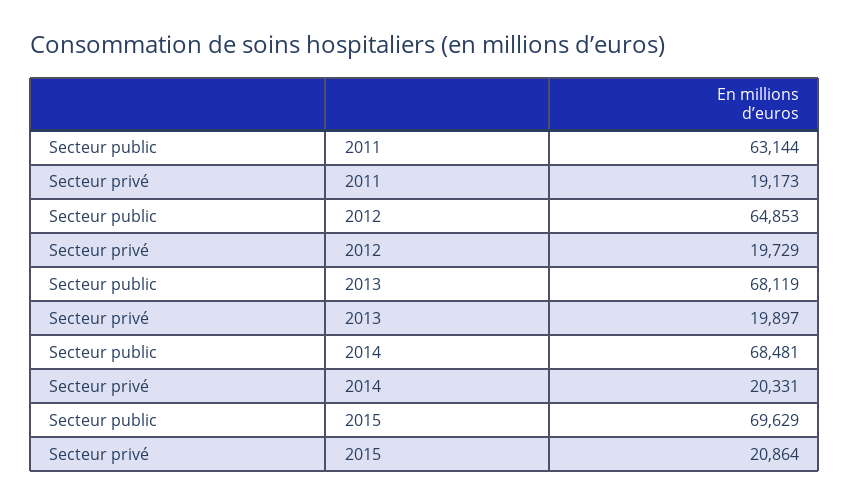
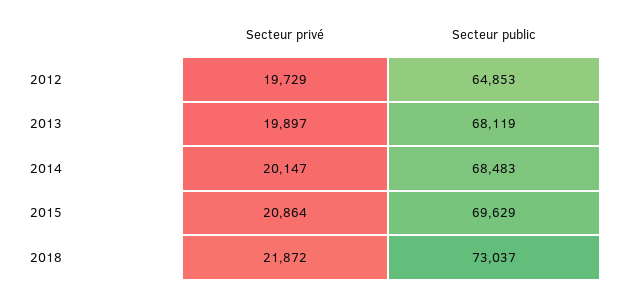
Secteur public, 2011: 63144 -> none
Secteur privé, 2011: 19173 -> none
Secteur public, 2014: 68481 -> 68483
Secteur privé, 2014: 20331 -> 20147
Secteur privé, 2018: none -> 21872
Secteur public, 2018: none -> 73037

